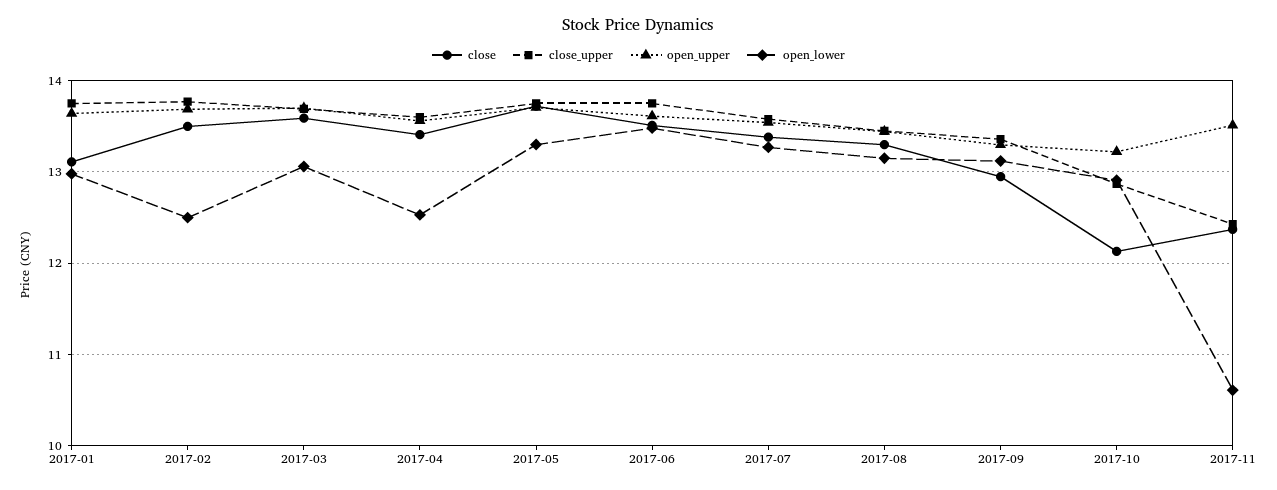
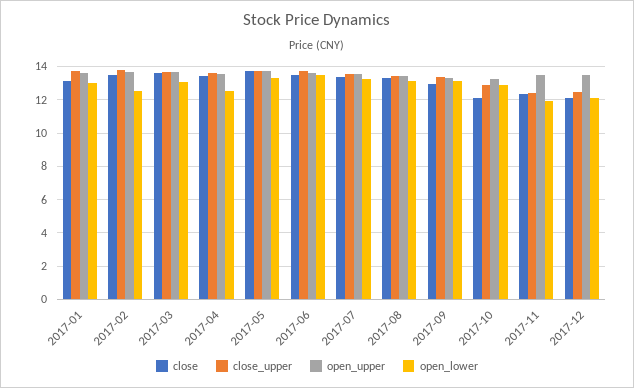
open_lower, 2017-11: 10.6 -> 12
close, 2017-12: none -> 12
close_upper, 2017-12: none -> 12.5
open_upper, 2017-12: none -> 13.5
open_lower, 2017-12: none -> 12

